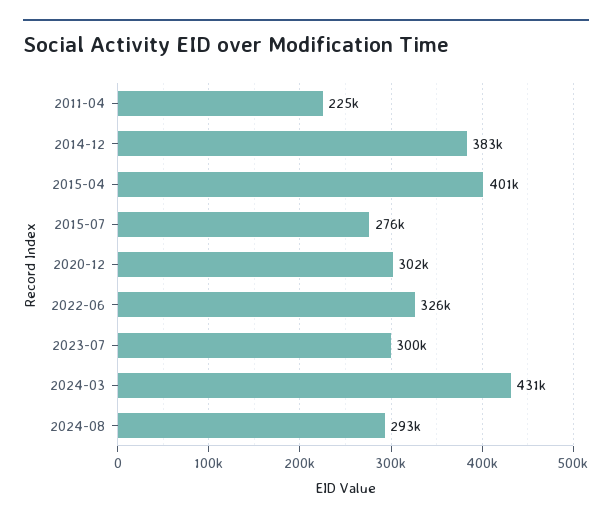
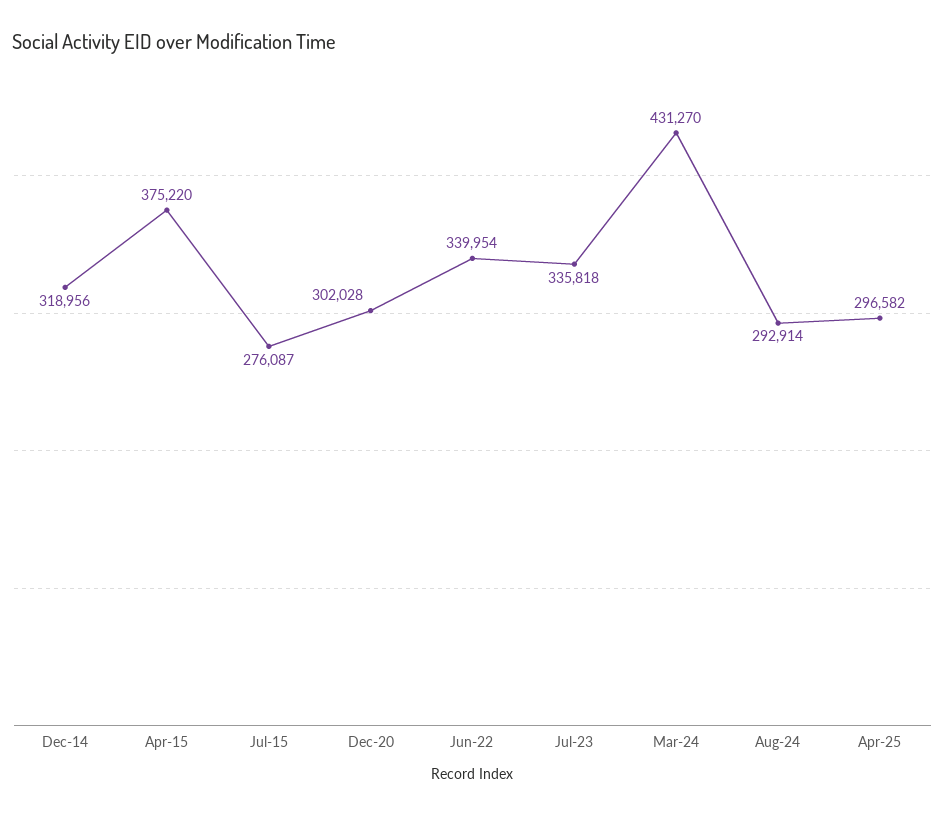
2011-04: 225000 -> none
2014-12: 383000 -> 318956
2015-04: 401000 -> 375220
2022-06: 326000 -> 339954
2023-07: 300000 -> 335818
Apr-25: none -> 296582

